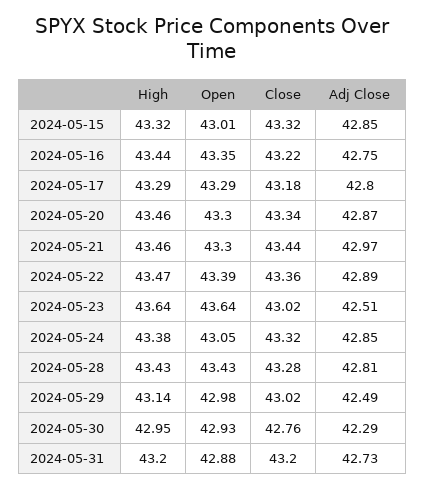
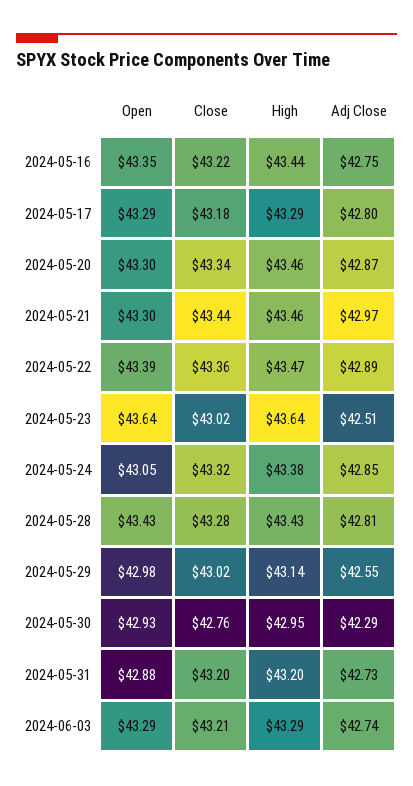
High, 2024-05-15: 43.32 -> none
Open, 2024-05-15: 43.01 -> none
Close, 2024-05-15: 43.32 -> none
Adj Close, 2024-05-15: 42.85 -> none
Adj Close, 2024-05-29: 42.49 -> 42.55
Open, 2024-06-03: none -> 43.29
Close, 2024-06-03: none -> 43.21
High, 2024-06-03: none -> 43.29
Adj Close, 2024-06-03: none -> 42.74

